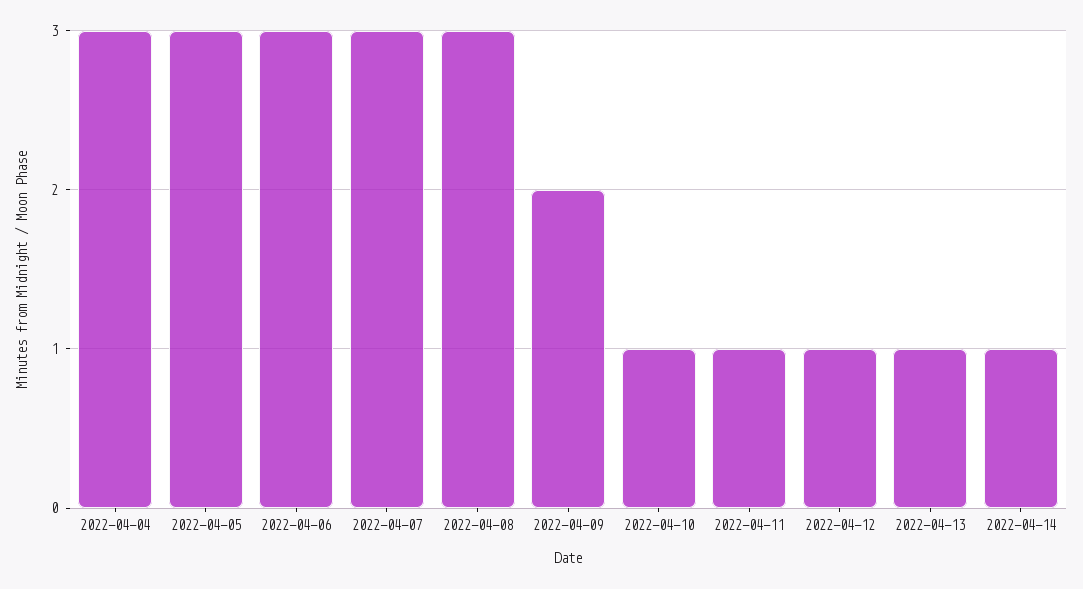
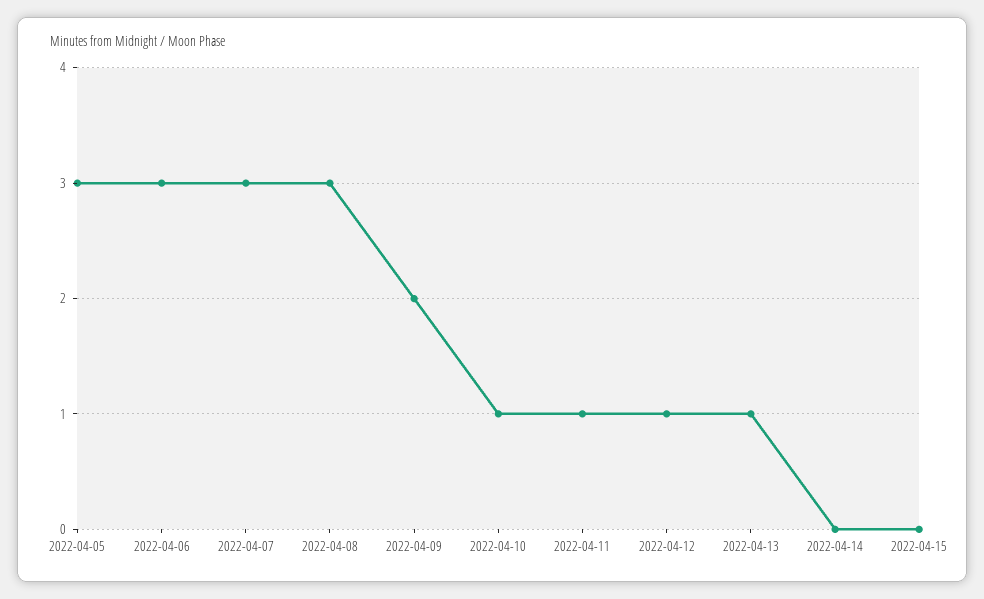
2022-04-04: 3 -> none
2022-04-14: 1 -> 0
2022-04-15: none -> 0

